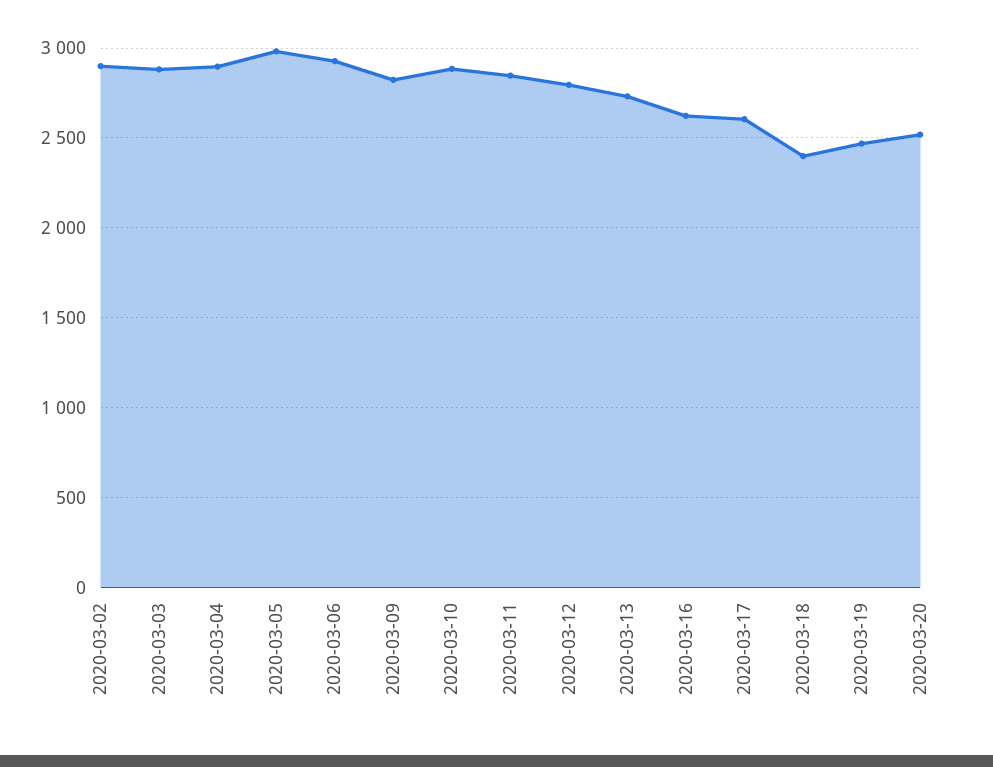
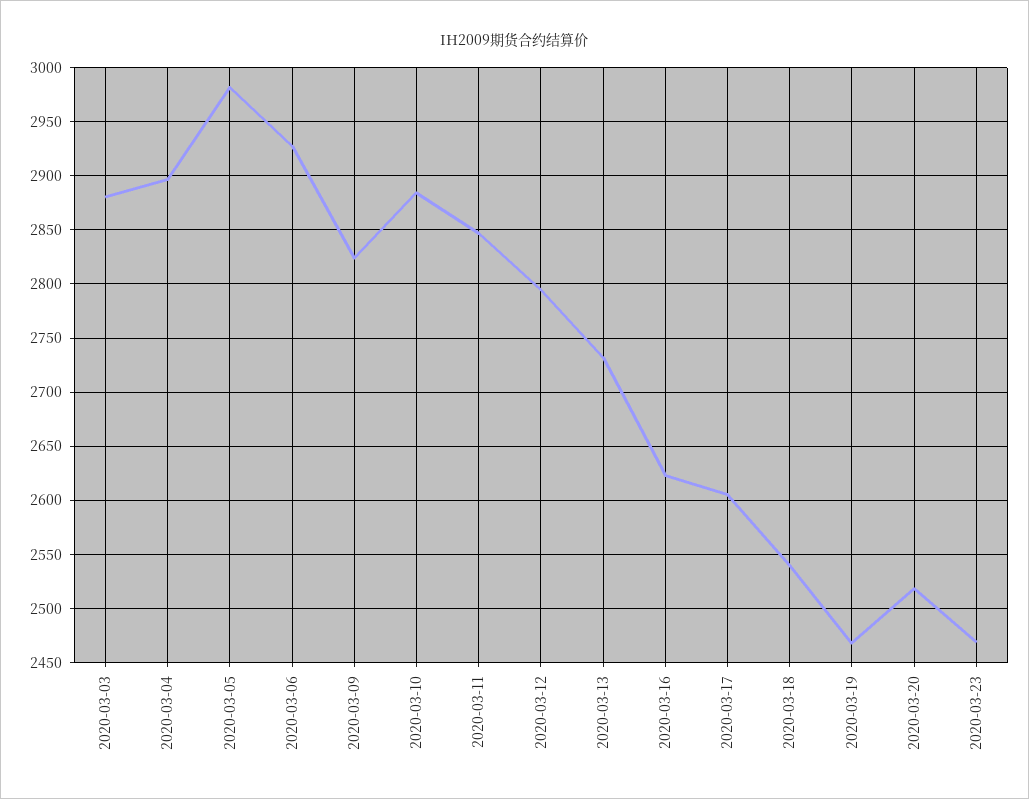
2020-03-02: 2900 -> none
2020-03-18: 2400 -> 2540
2020-03-23: none -> 2470

